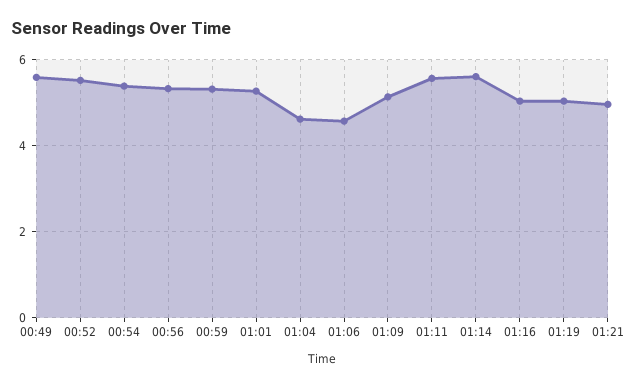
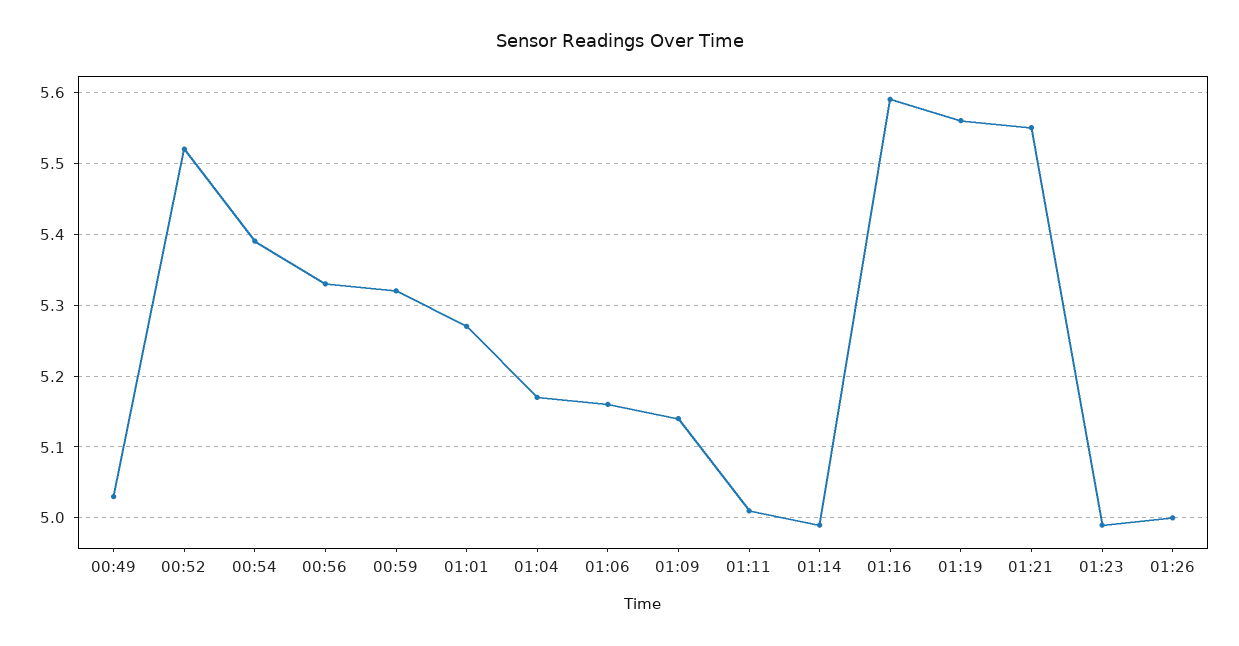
00:49: 5.6 -> 5.03
01:04: 4.6 -> 5.17
01:06: 4.6 -> 5.16
01:11: 5.6 -> 5.01
01:14: 5.6 -> 4.99
01:16: 5 -> 5.59
01:19: 5 -> 5.56
01:21: 5 -> 5.55
01:23: none -> 4.99
01:26: none -> 5

